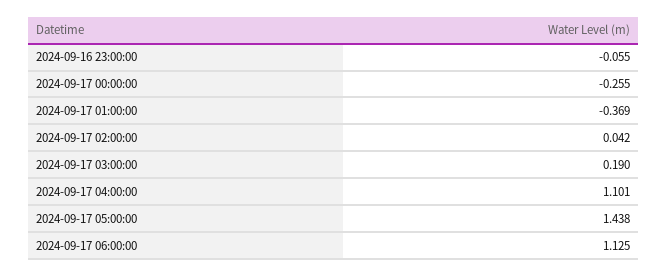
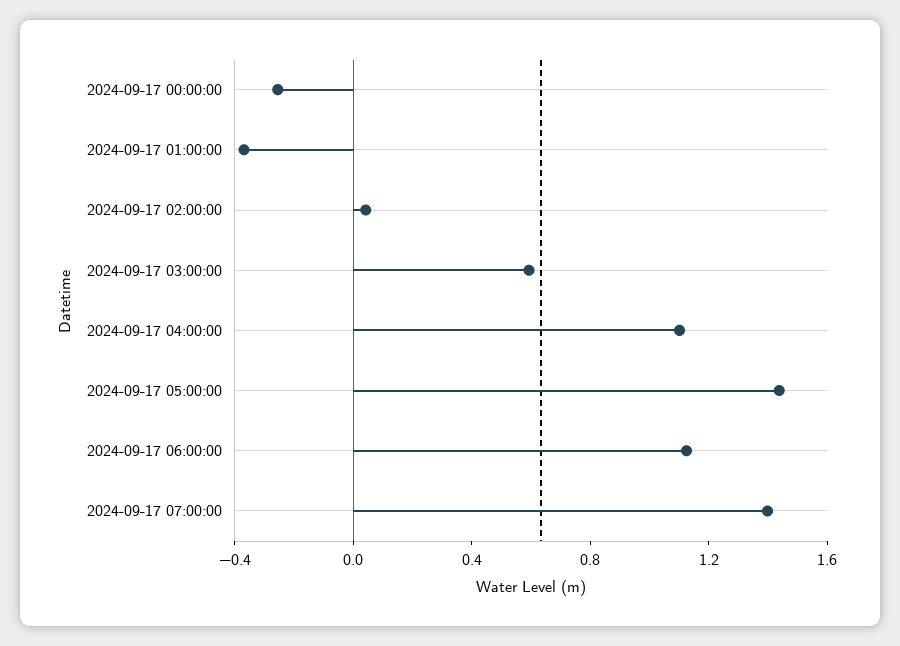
2024-09-16 23:00:00: -0.055 -> none
2024-09-17 03:00:00: 0.19 -> 0.6
2024-09-17 07:00:00: none -> 1.4

